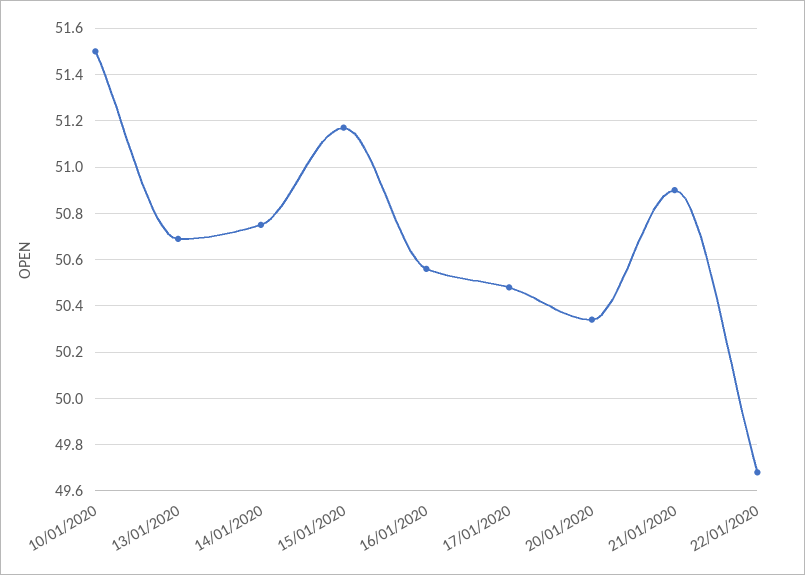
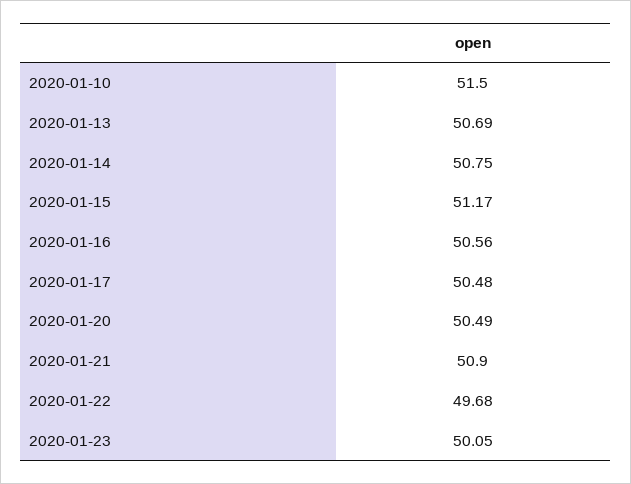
20/01/2020: 50.35 -> 50.49
2020-01-23: none -> 50.05

